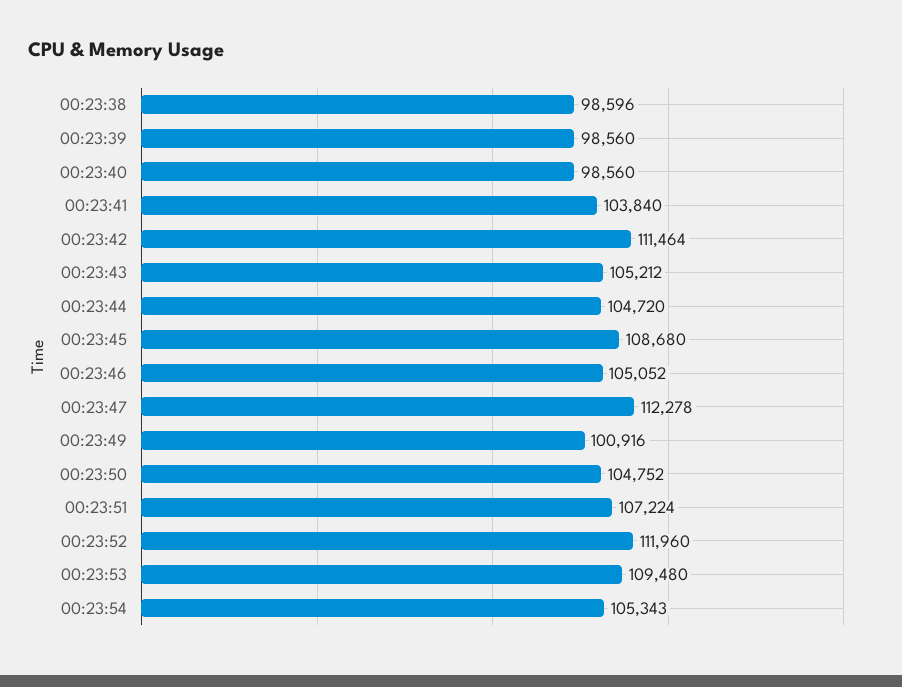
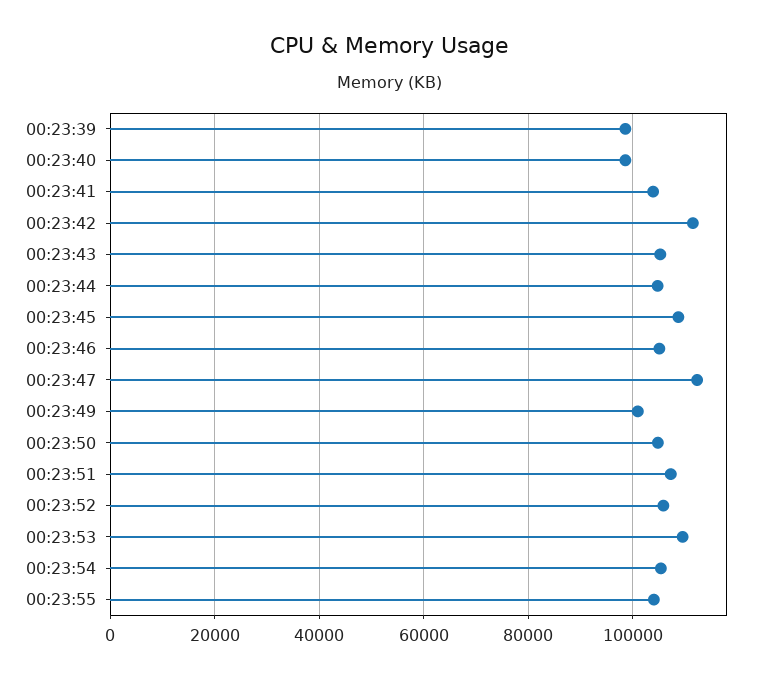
00:23:38: 98596 -> none
00:23:52: 111960 -> 106000
00:23:55: none -> 104000

